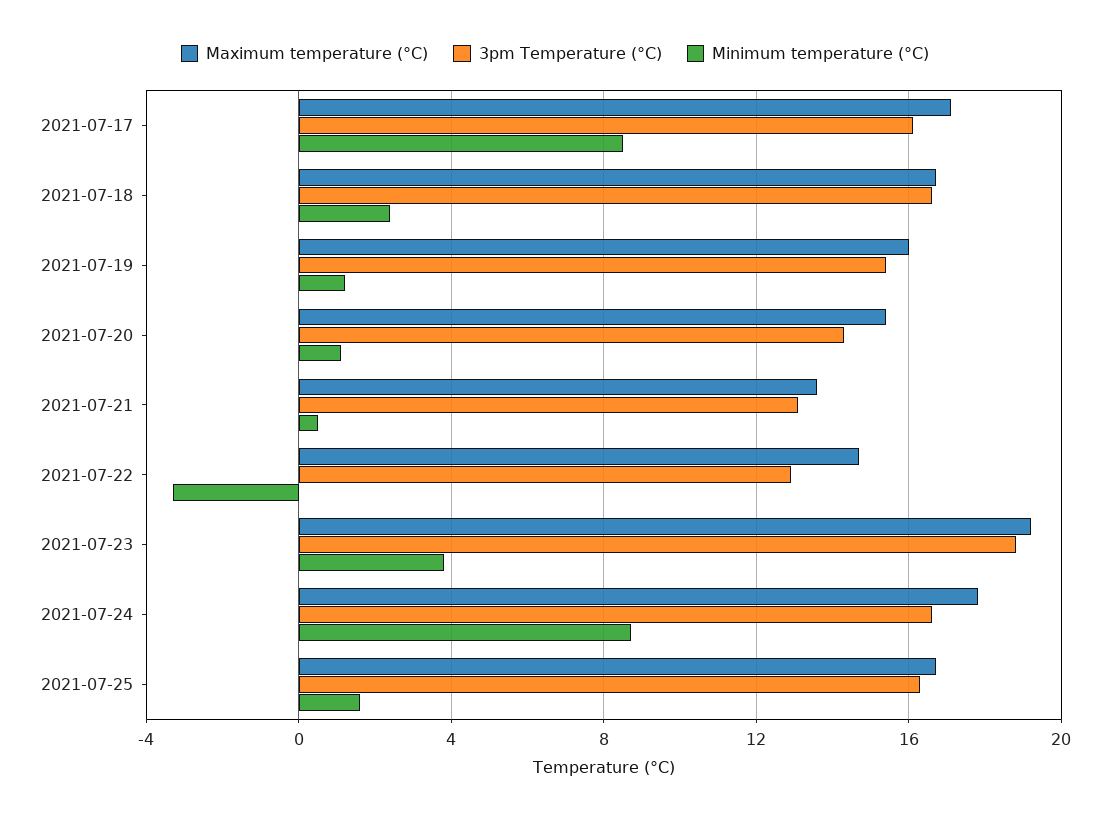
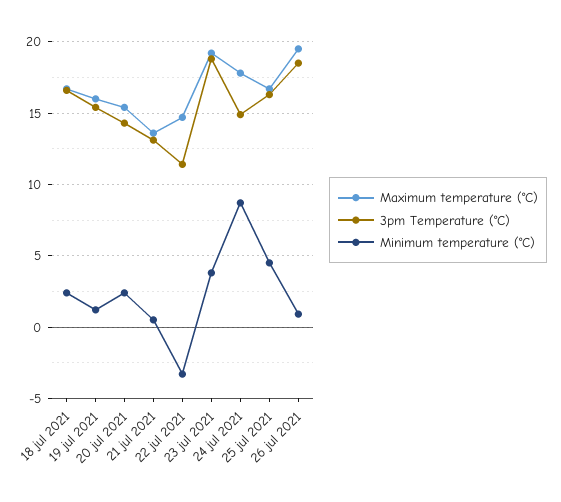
Maximum temperature (°C), 2021-07-17: 17 -> none
3pm Temperature (°C), 2021-07-17: 16 -> none
Minimum temperature (°C), 2021-07-17: 8.5 -> none
Minimum temperature (°C), 2021-07-20: 1 -> 2.5
3pm Temperature (°C), 2021-07-22: 13 -> 11.5
3pm Temperature (°C), 2021-07-24: 16.5 -> 15
Minimum temperature (°C), 2021-07-25: 1.5 -> 4.5
Maximum temperature (°C), 26 jul 2021: none -> 19.5
3pm Temperature (°C), 26 jul 2021: none -> 18.5
Minimum temperature (°C), 26 jul 2021: none -> 1

